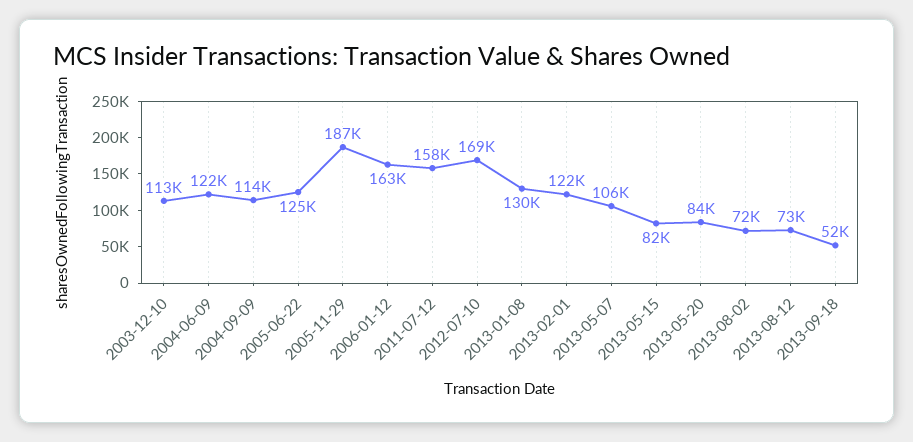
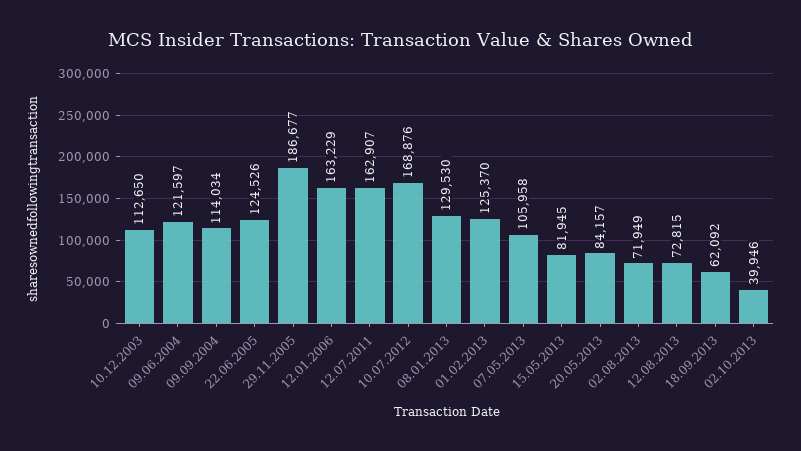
2011-07-12: 158000 -> 162907
2013-02-01: 122000 -> 125370
2013-09-18: 52000 -> 62092
02.10.2013: none -> 39946

